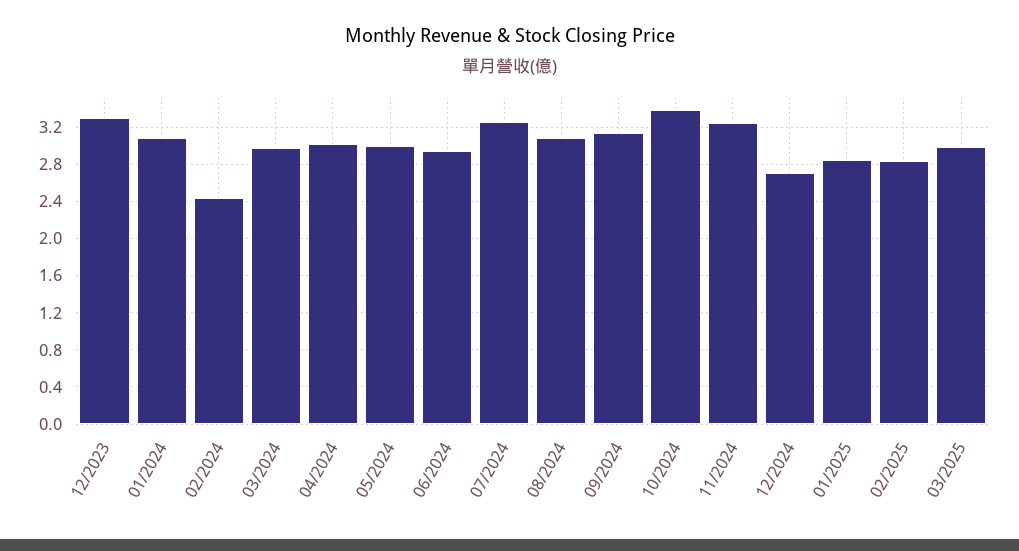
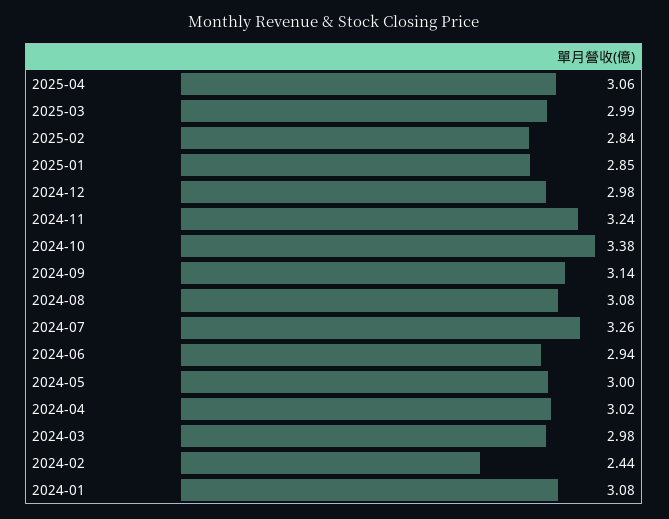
12/2023: 3.3 -> none
12/2024: 2.7 -> 2.98
2025-04: none -> 3.06

